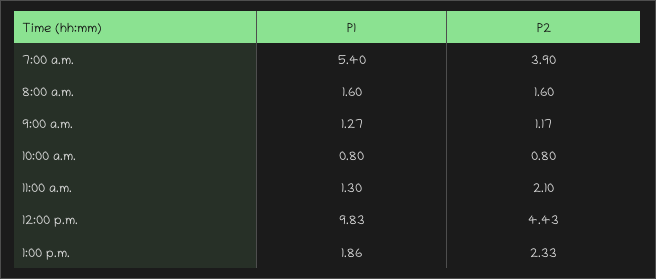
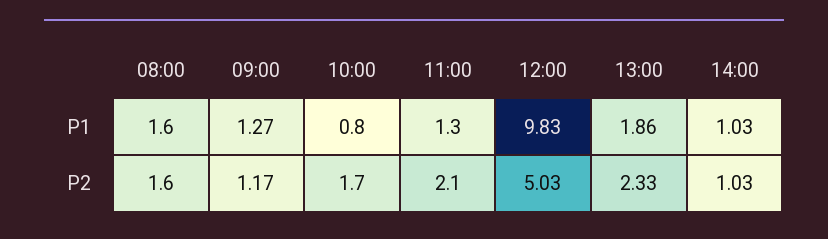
P1, 7:00 a.m.: 5.4 -> none
P2, 7:00 a.m.: 3.9 -> none
P2, 10:00 a.m.: 0.8 -> 1.7
P2, 12:00 p.m.: 4.43 -> 5.03
P1, 14:00: none -> 1.03
P2, 14:00: none -> 1.03

